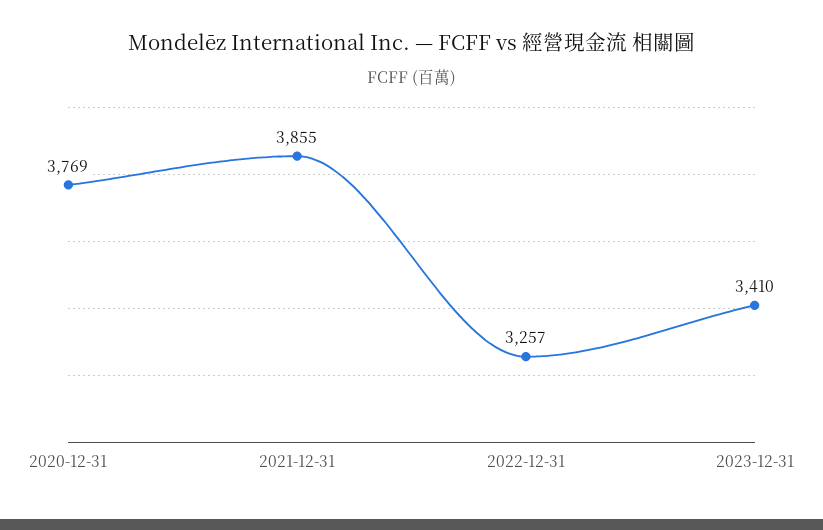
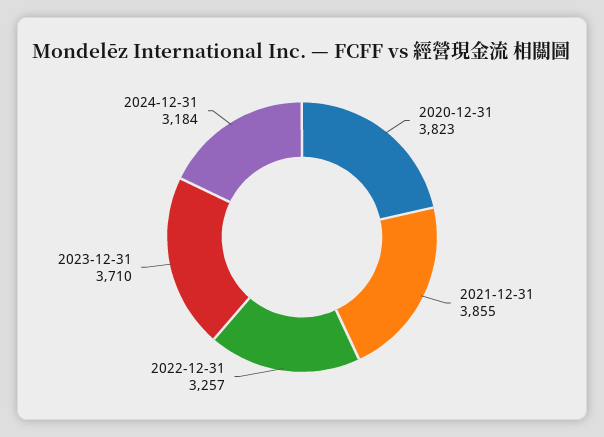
2020-12-31: 3769 -> 3823
2023-12-31: 3410 -> 3710
2024-12-31: none -> 3184

